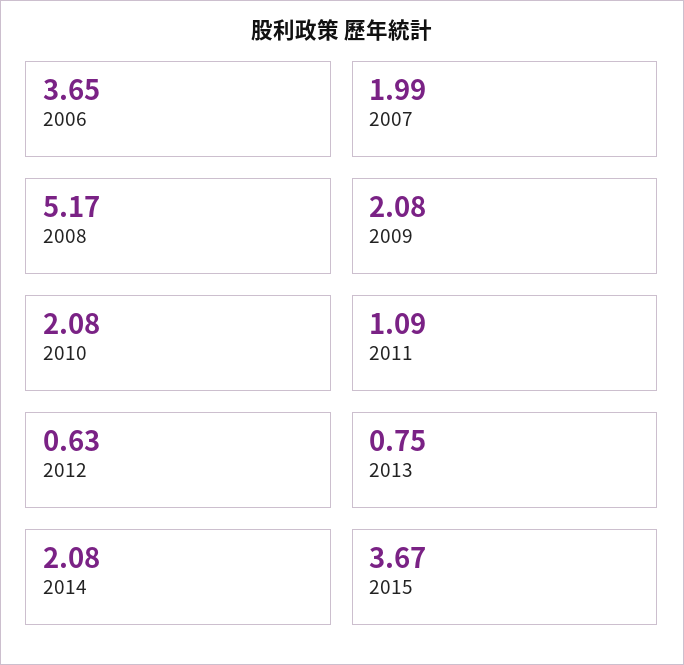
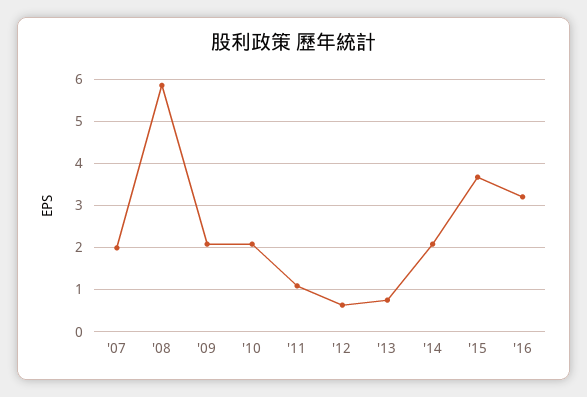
2006: 3.65 -> none
2008: 5.17 -> 5.8
'16: none -> 3.2

